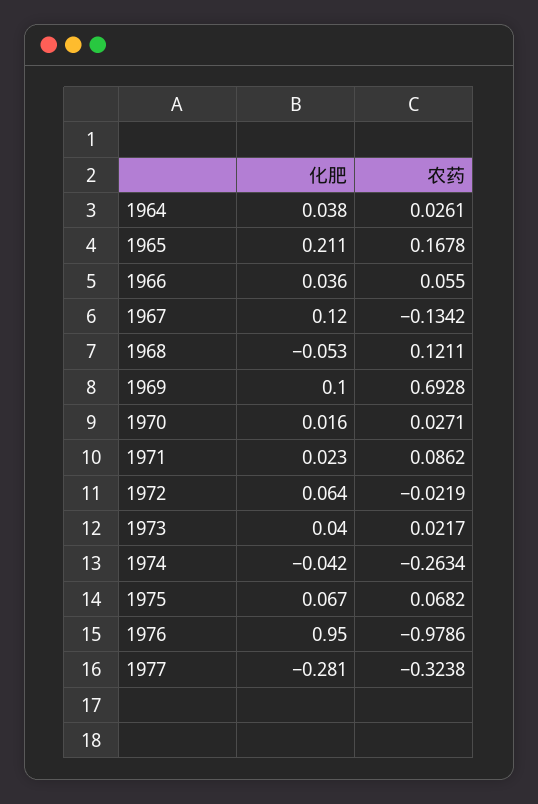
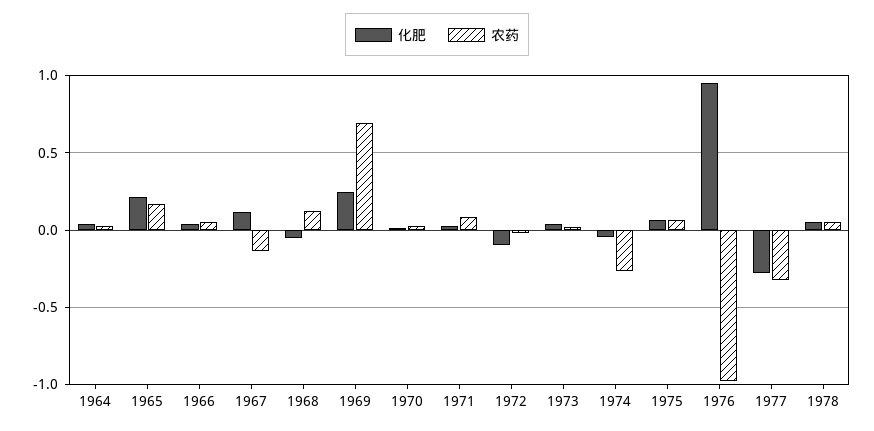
化肥, 1969: 0.1 -> 0.25
化肥, 1972: 0.064 -> -0.1
化肥, 1978: none -> 0.05
农药, 1978: none -> 0.05

